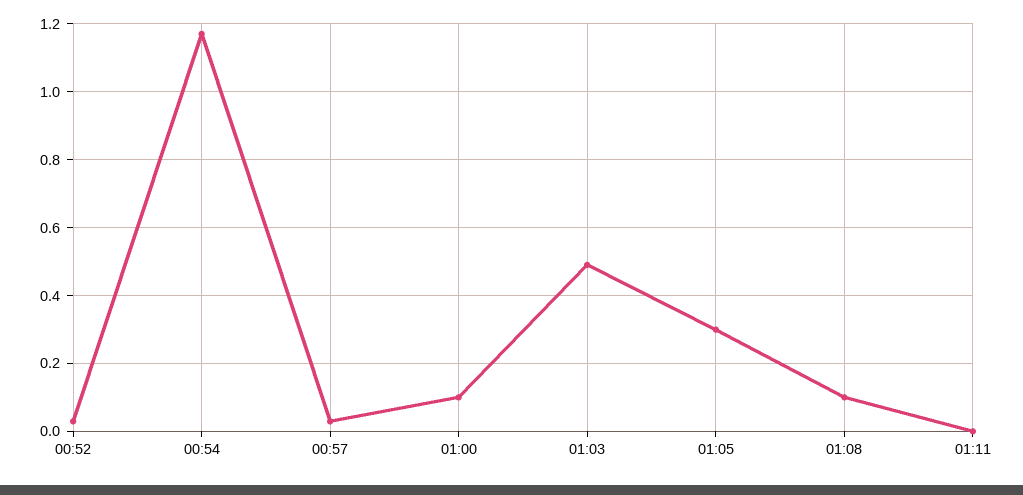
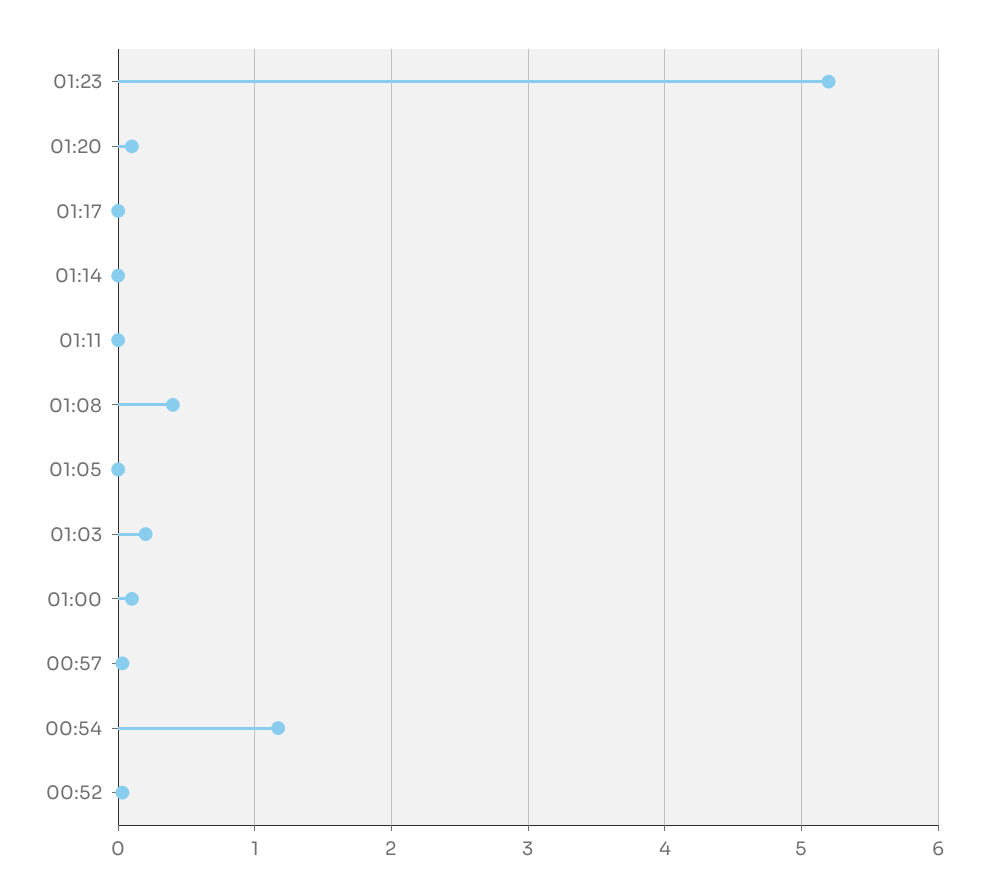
01:03: 0.5 -> 0.2
01:05: 0.3 -> 0
01:08: 0.1 -> 0.4
01:23: none -> 5.2
01:20: none -> 0.1
01:17: none -> 0
01:14: none -> 0

